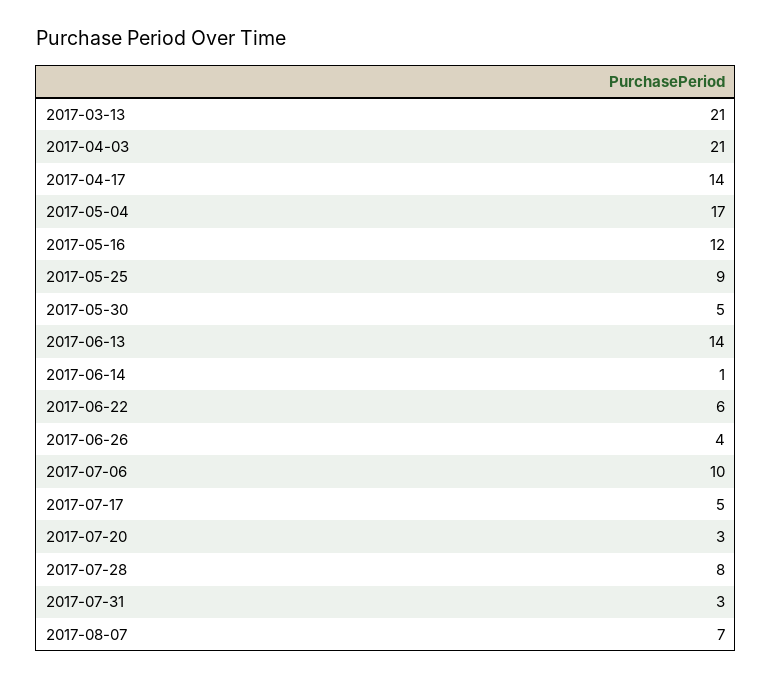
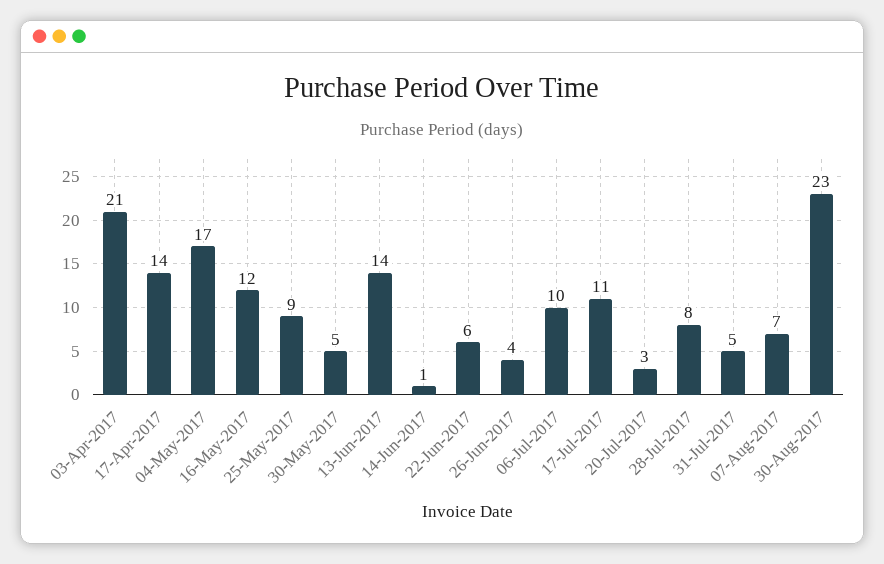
2017-03-13: 21 -> none
2017-07-17: 5 -> 11
2017-07-31: 3 -> 5
30-Aug-2017: none -> 23

